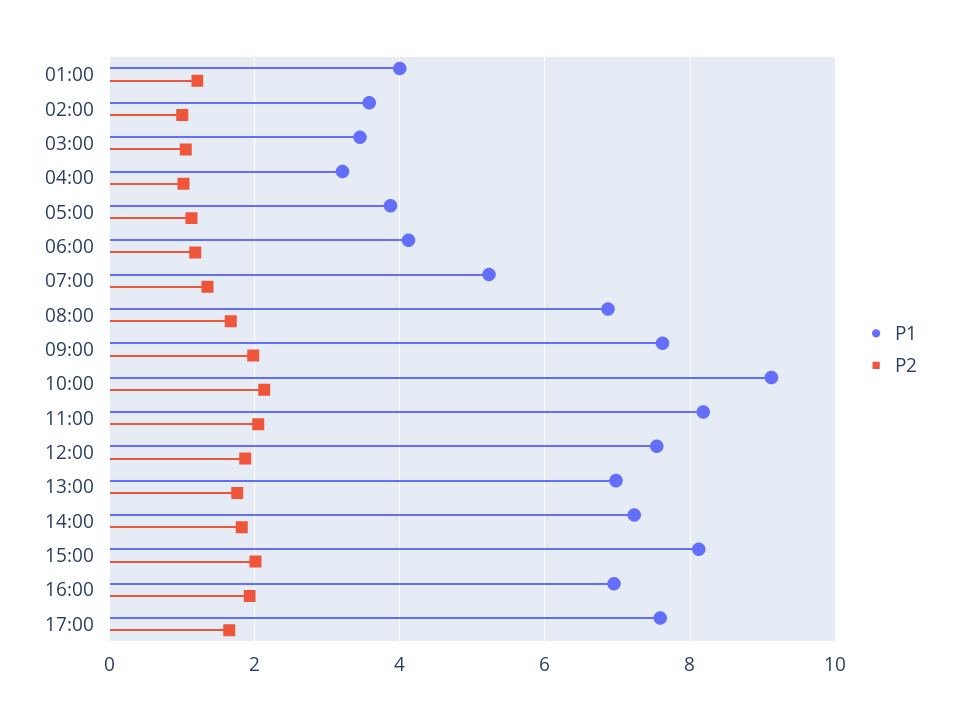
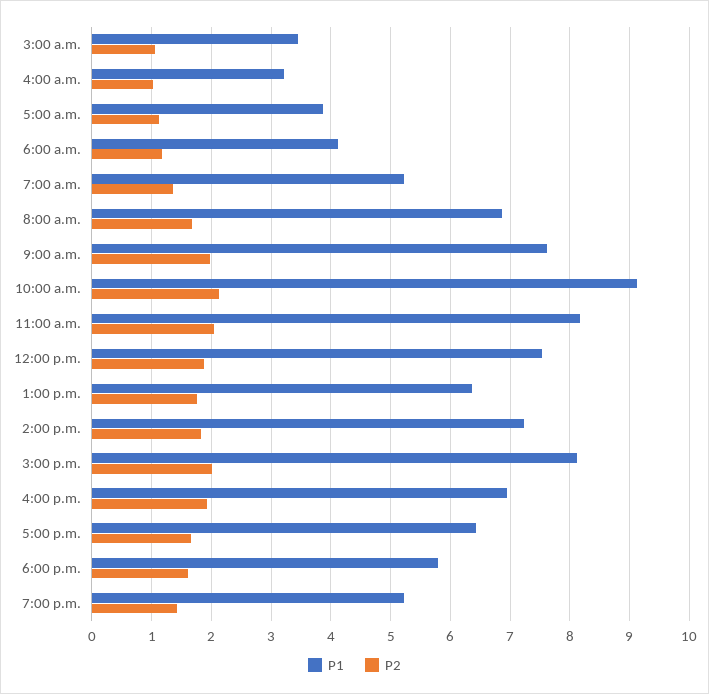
P1, 01:00: 4 -> none
P2, 01:00: 1.2 -> none
P1, 02:00: 3.6 -> none
P2, 02:00: 1 -> none
P1, 13:00: 7 -> 6.4
P1, 17:00: 7.6 -> 6.4
P1, 6:00 p.m.: none -> 5.8
P2, 6:00 p.m.: none -> 1.6
P1, 7:00 p.m.: none -> 5.2
P2, 7:00 p.m.: none -> 1.4

